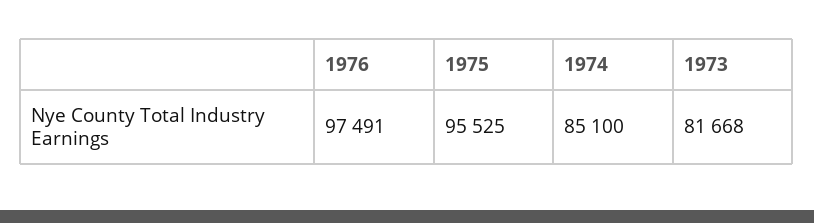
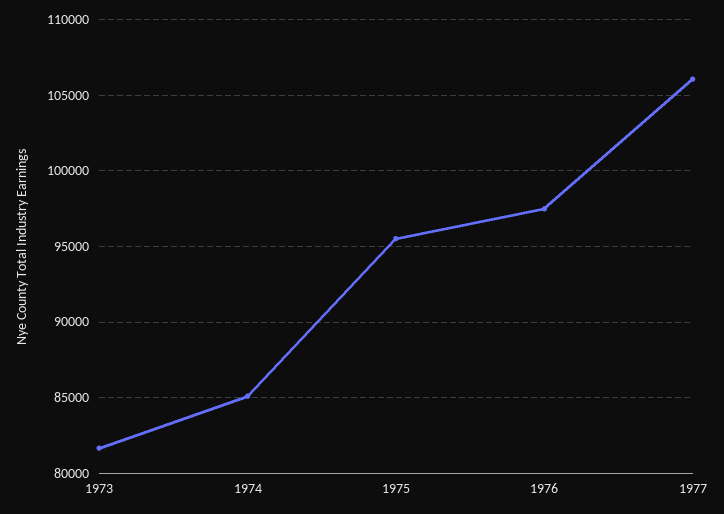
1977: none -> 106000

